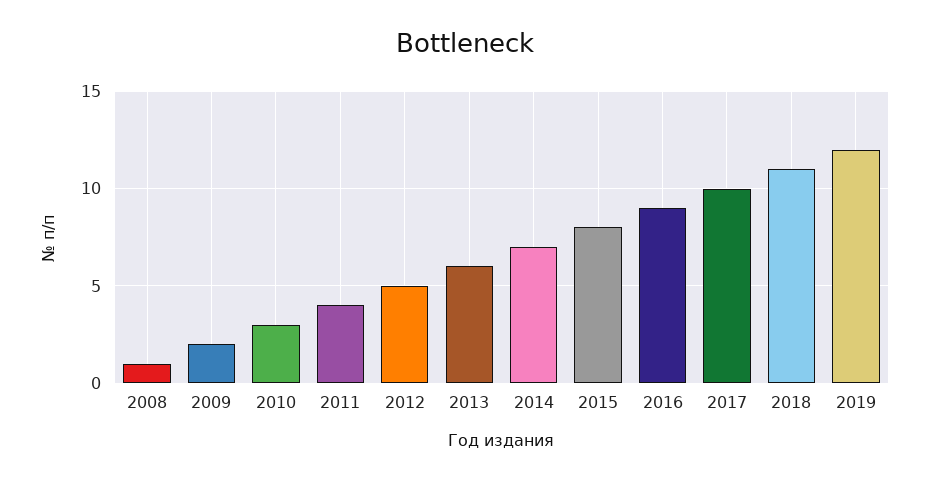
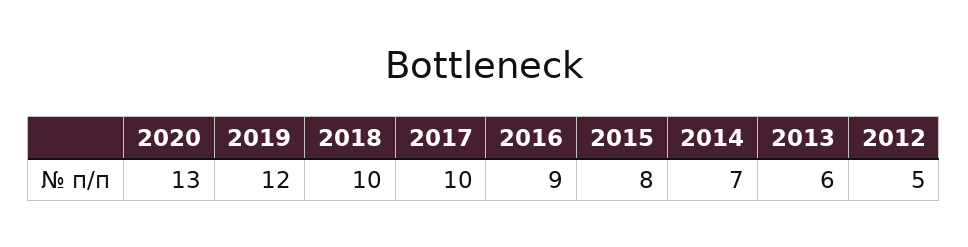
2008: 1 -> none
2009: 2 -> none
2010: 3 -> none
2011: 4 -> none
2018: 11 -> 10
2020: none -> 13

